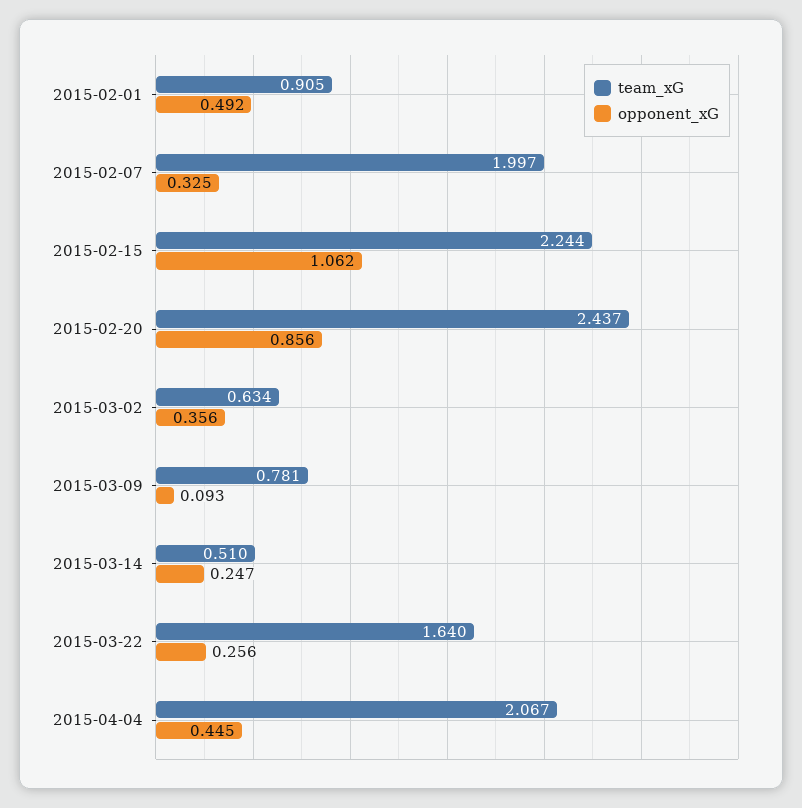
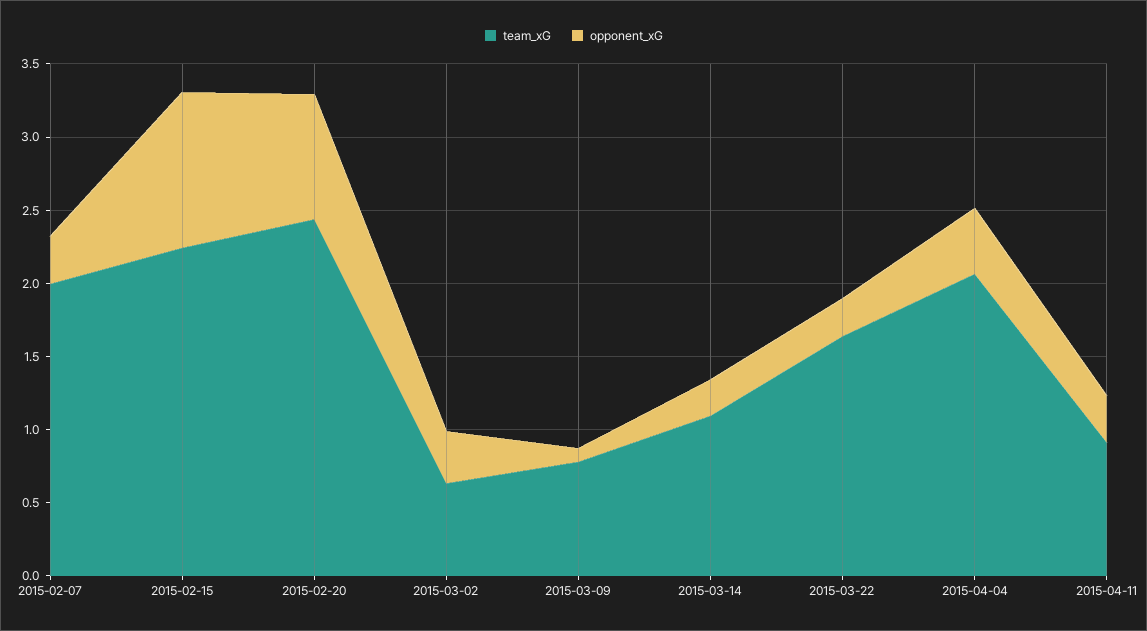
team_xG, 2015-02-01: 0.905 -> none
opponent_xG, 2015-02-01: 0.492 -> none
team_xG, 2015-03-14: 0.51 -> 1.1
team_xG, 2015-04-11: none -> 0.9
opponent_xG, 2015-04-11: none -> 0.3

